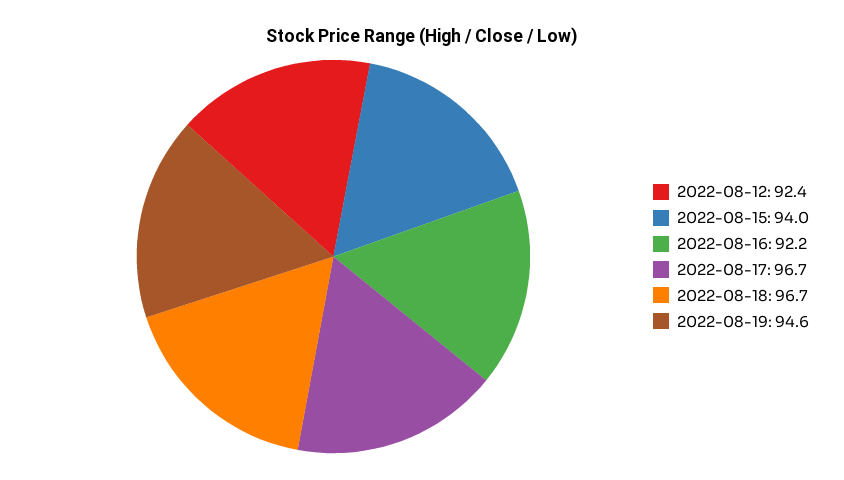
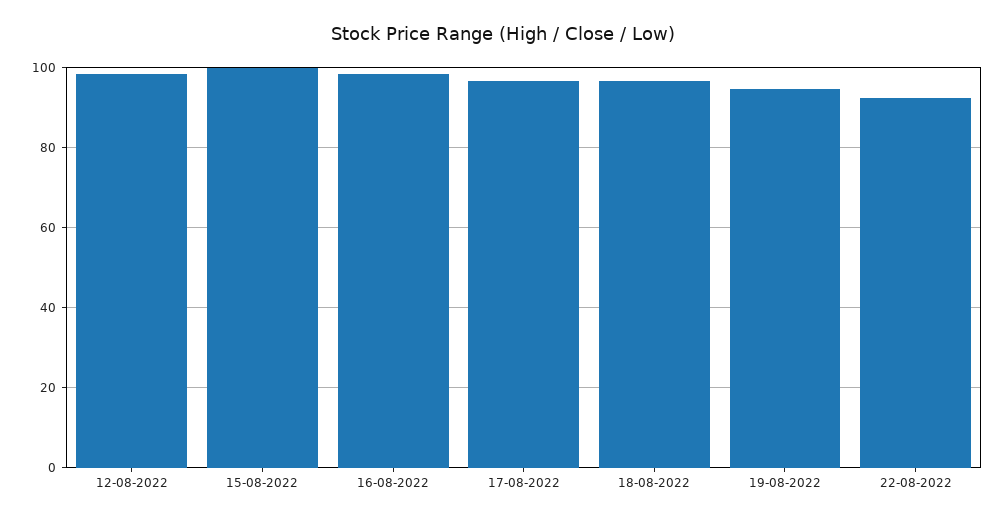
2022-08-12: 92.4 -> 98
2022-08-15: 94 -> 100
2022-08-16: 92.2 -> 98
22-08-2022: none -> 92

